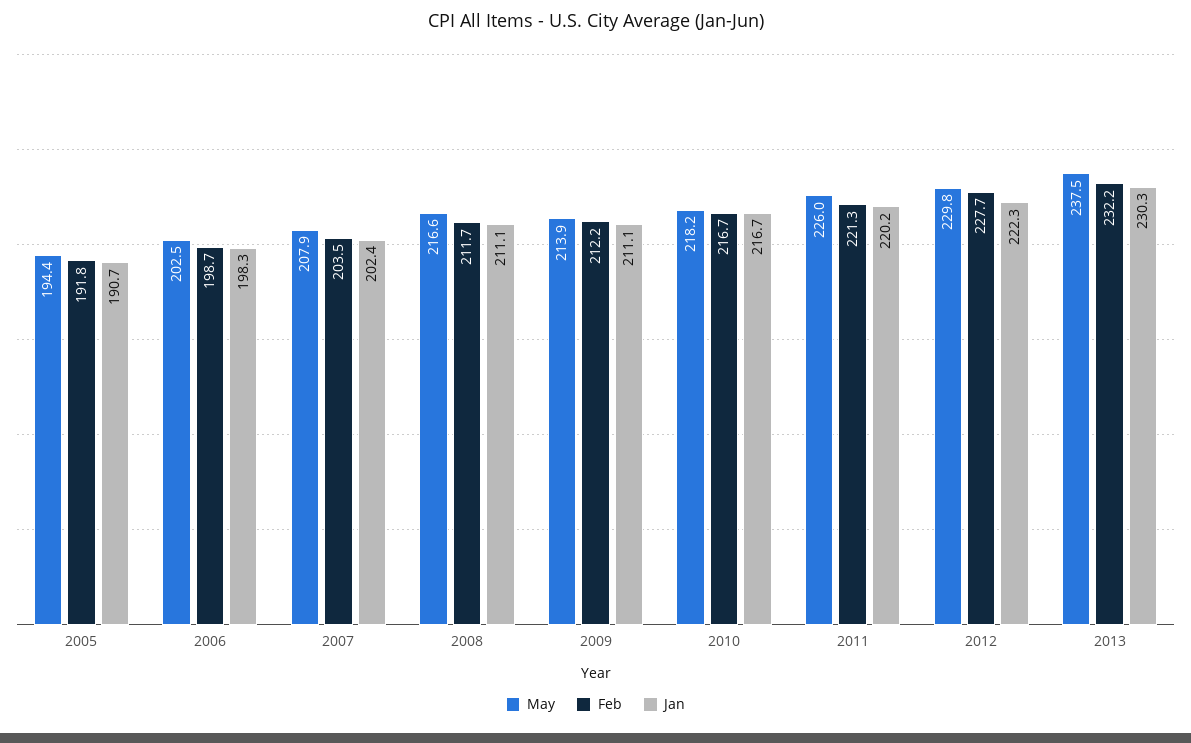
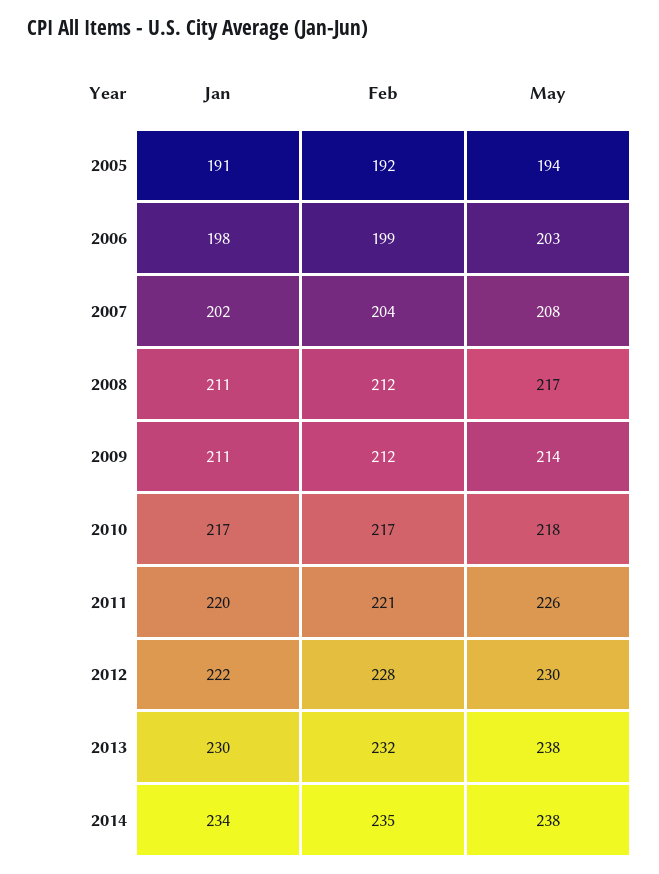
Jan, 2014: none -> 234
Feb, 2014: none -> 235
May, 2014: none -> 238

